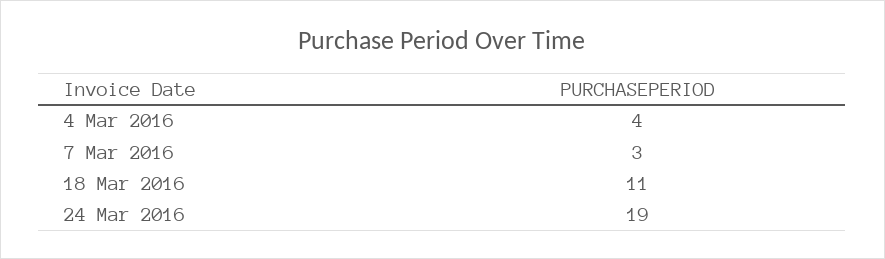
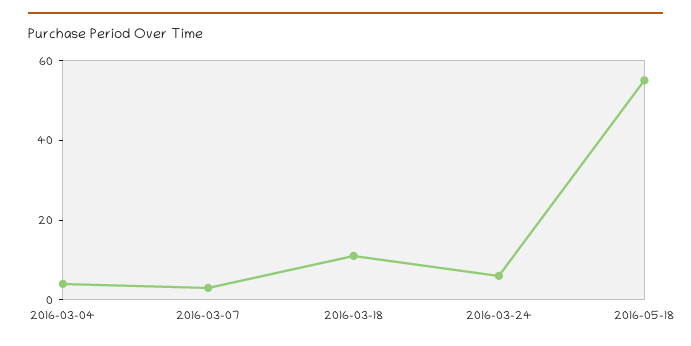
24 Mar 2016: 19 -> 5
2016-05-18: none -> 55

